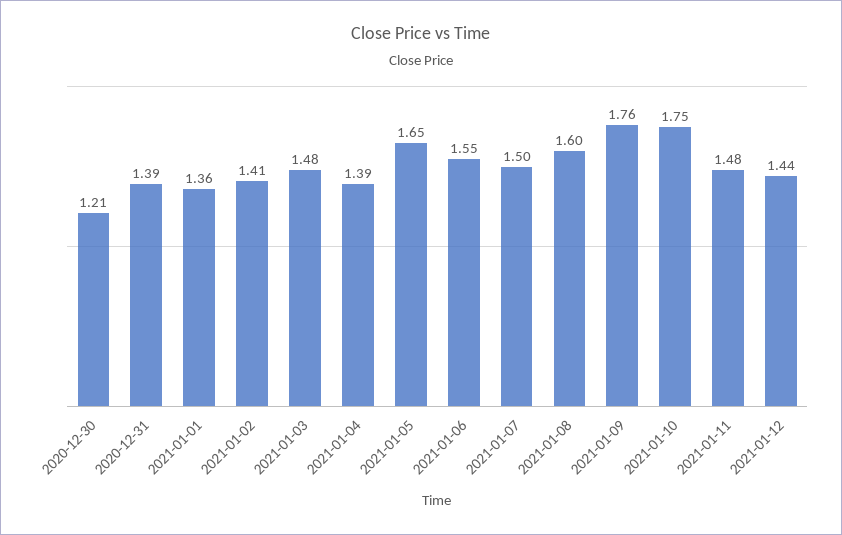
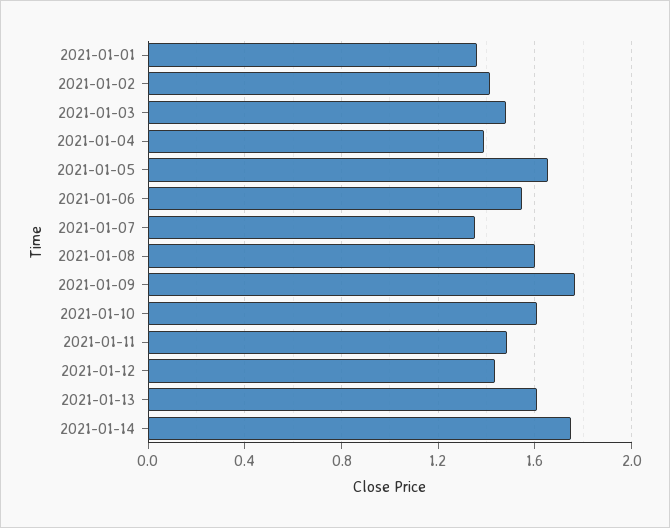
2020-12-30: 1.21 -> none
2020-12-31: 1.39 -> none
2021-01-07: 1.5 -> 1.35
2021-01-10: 1.75 -> 1.6
2021-01-13: none -> 1.6
2021-01-14: none -> 1.75

